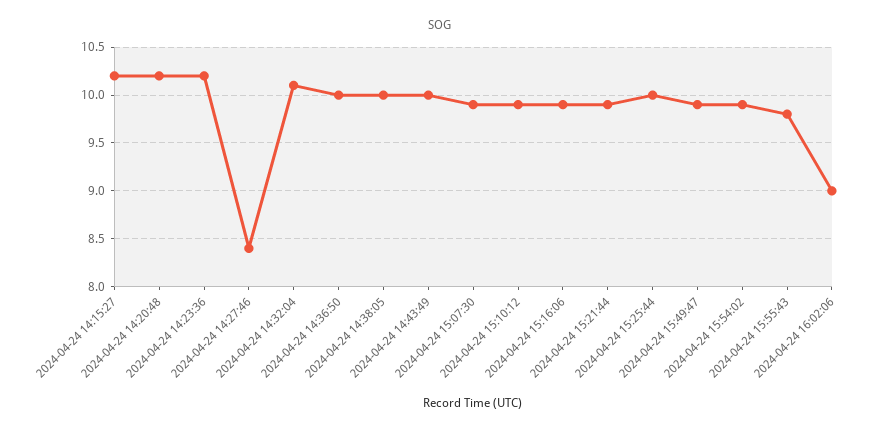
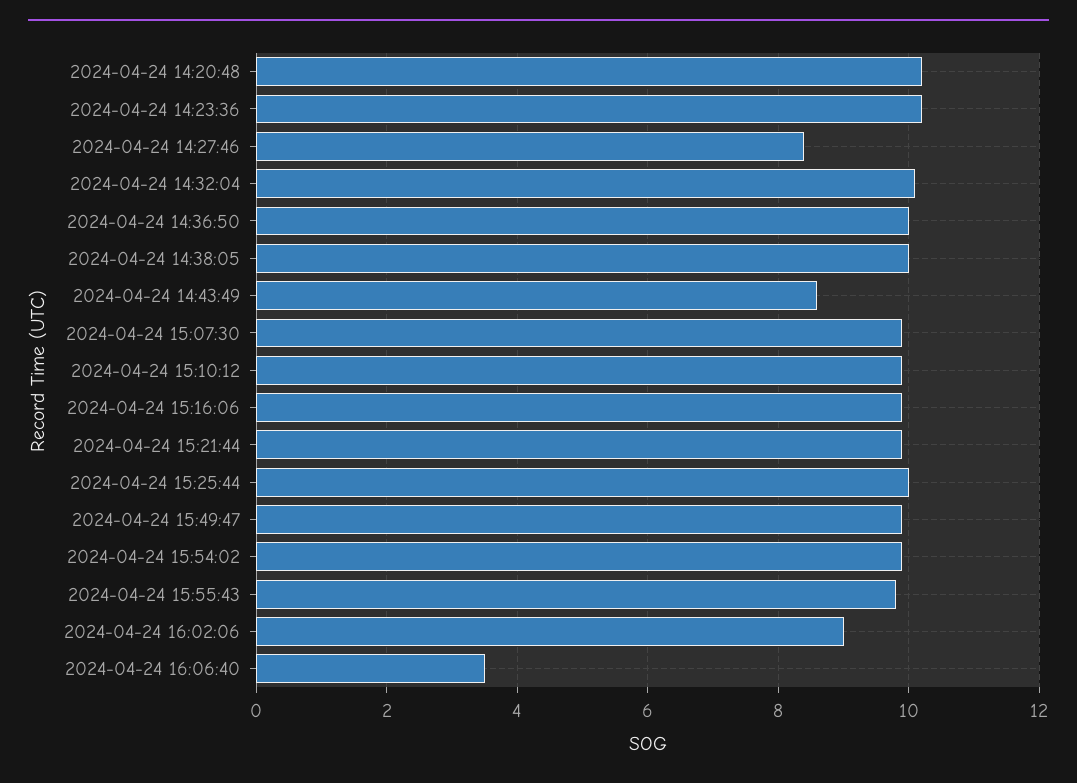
2024-04-24 14:15:27: 10.2 -> none
2024-04-24 14:43:49: 10 -> 8.5
2024-04-24 16:06:40: none -> 3.5

